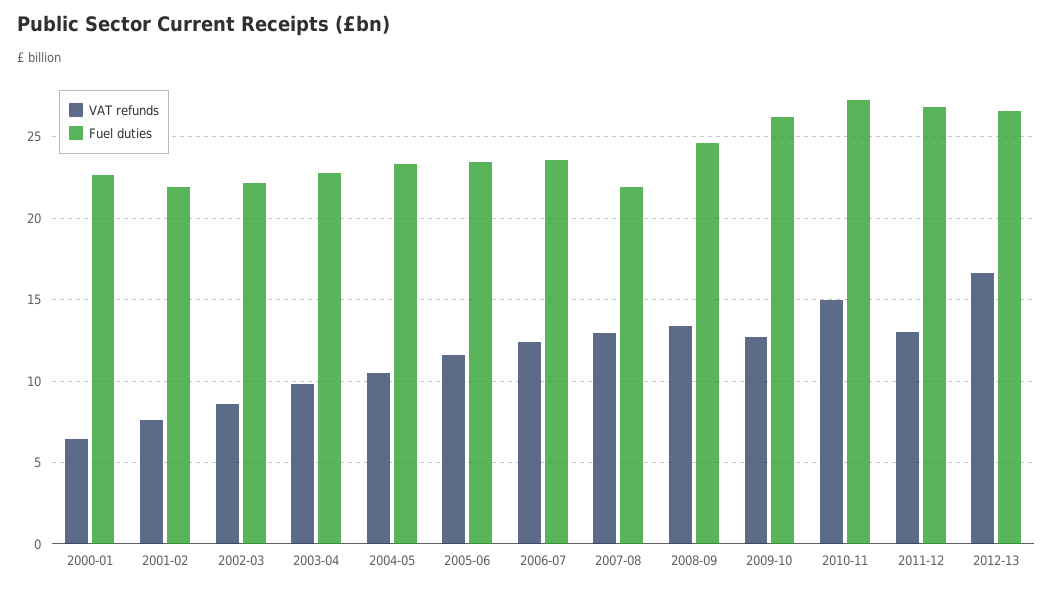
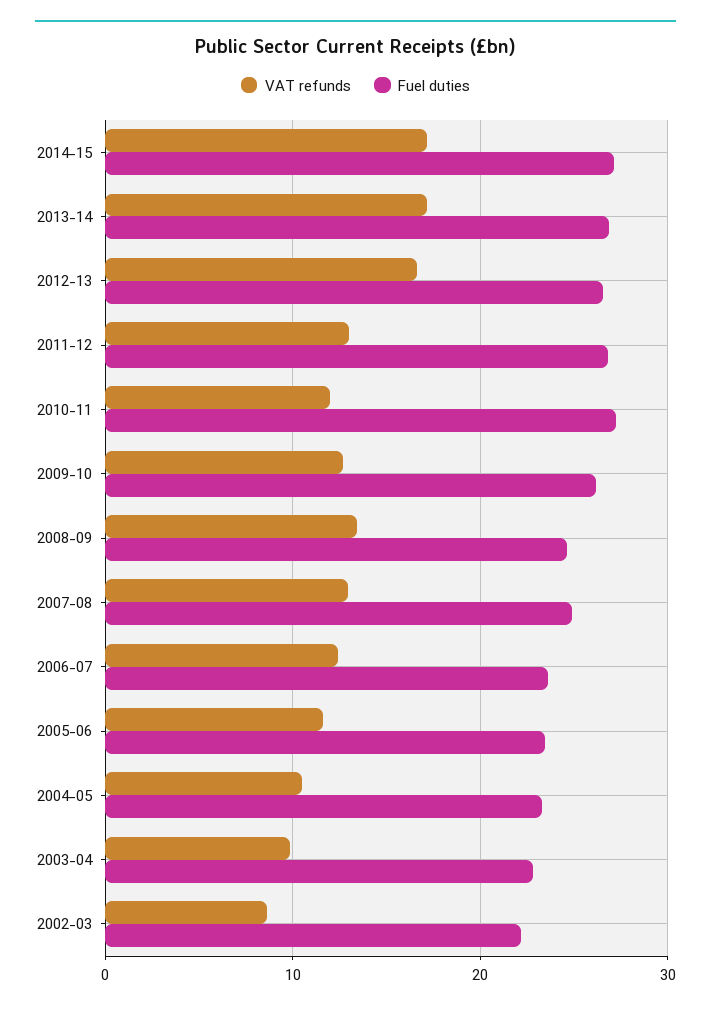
VAT refunds, 2000-01: 6.5 -> none
Fuel duties, 2000-01: 22.5 -> none
VAT refunds, 2001-02: 7.5 -> none
Fuel duties, 2001-02: 22 -> none
Fuel duties, 2007-08: 22 -> 25
VAT refunds, 2010-11: 15 -> 12
VAT refunds, 2014-15: none -> 17
Fuel duties, 2014-15: none -> 27
VAT refunds, 2013-14: none -> 17
Fuel duties, 2013-14: none -> 27

